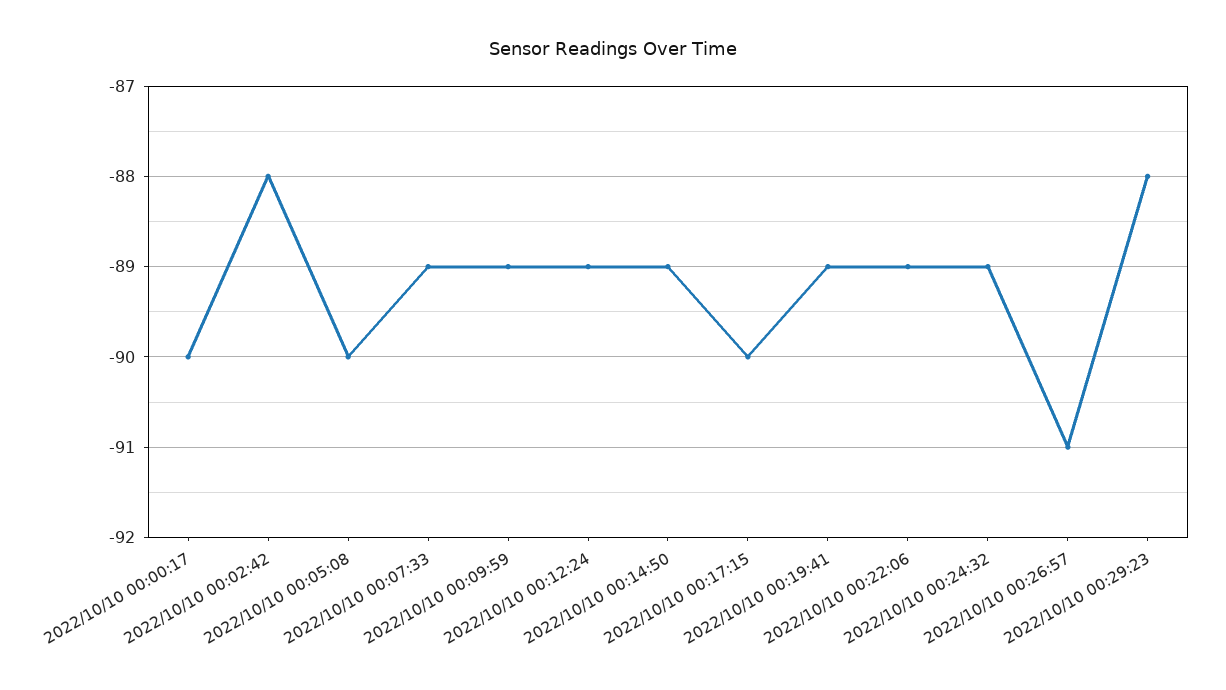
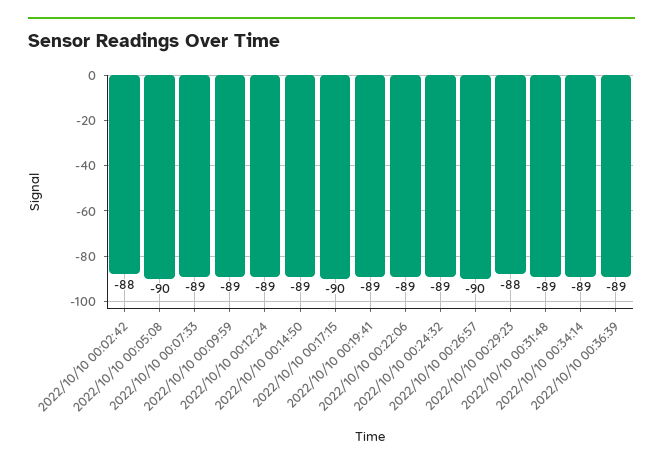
2022/10/10 00:00:17: -90 -> none
2022/10/10 00:26:57: -91 -> -90
2022/10/10 00:31:48: none -> -89
2022/10/10 00:34:14: none -> -89
2022/10/10 00:36:39: none -> -89

